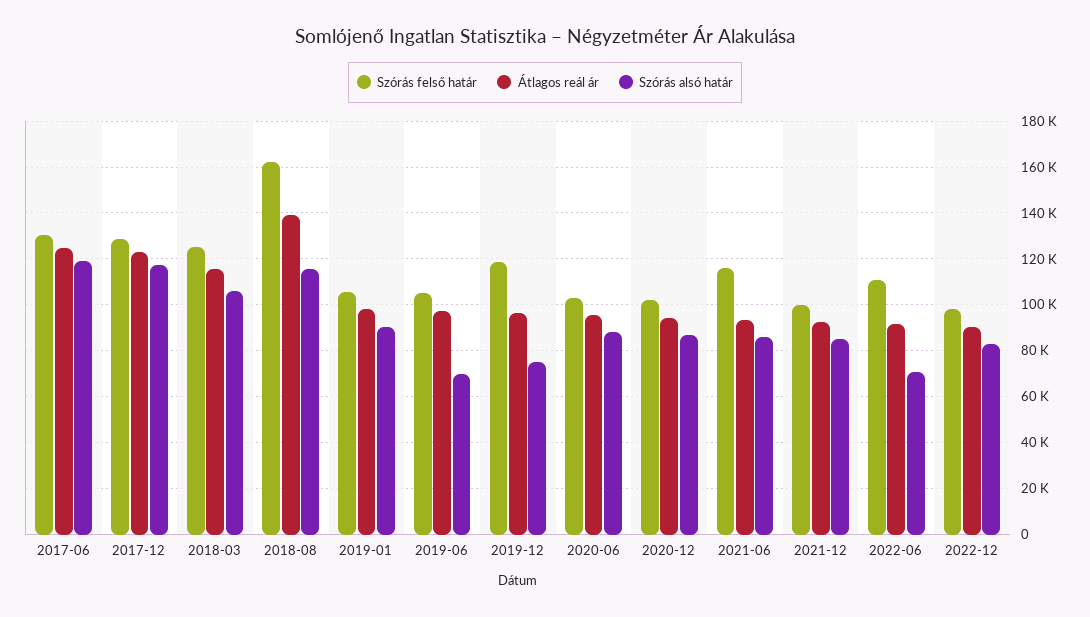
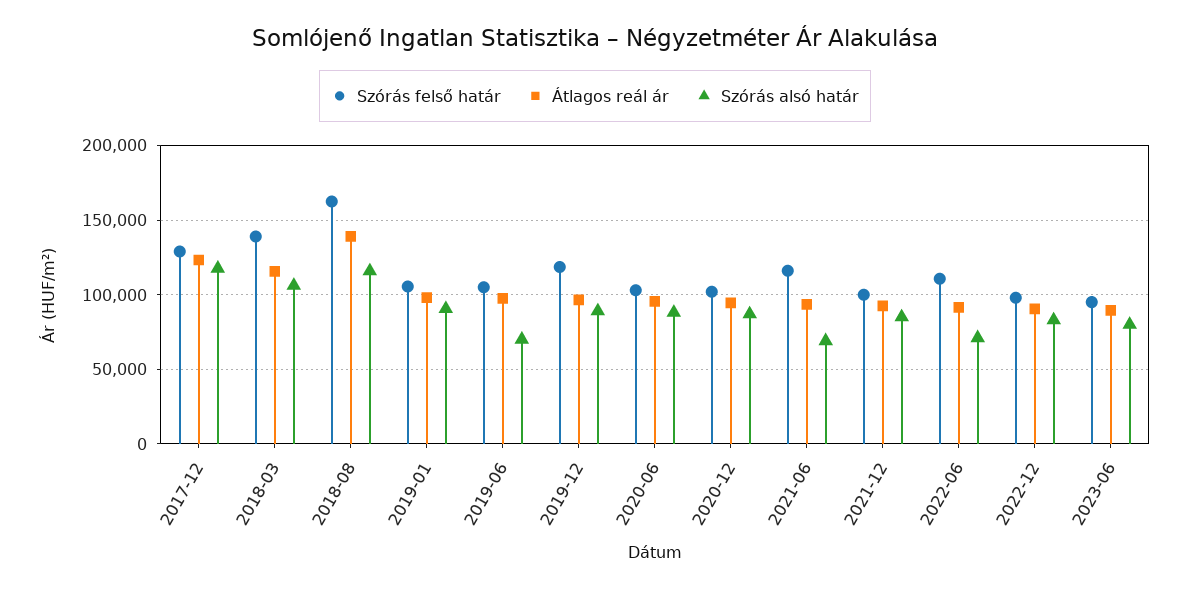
Szórás felső határ, 2017-06: 130000 -> none
Átlagos reál ár, 2017-06: 125000 -> none
Szórás alsó határ, 2017-06: 120000 -> none
Szórás felső határ, 2018-03: 125000 -> 140000
Szórás alsó határ, 2019-12: 75000 -> 90000
Szórás alsó határ, 2021-06: 85000 -> 70000
Szórás felső határ, 2023-06: none -> 95000
Átlagos reál ár, 2023-06: none -> 90000
Szórás alsó határ, 2023-06: none -> 80000

